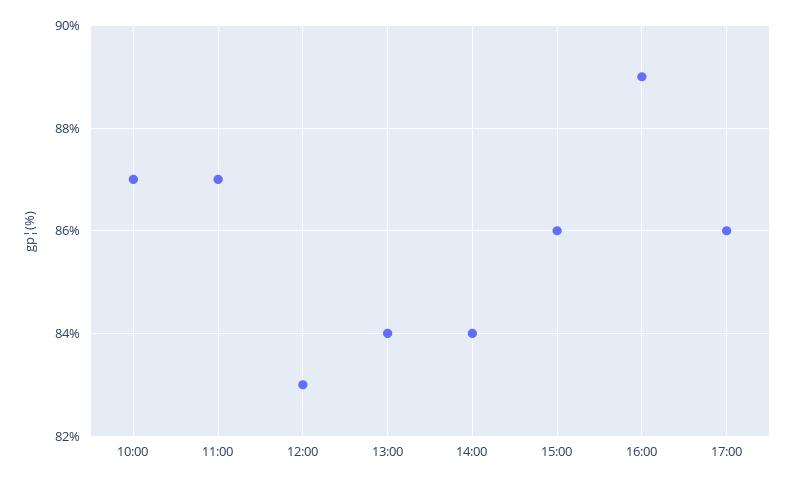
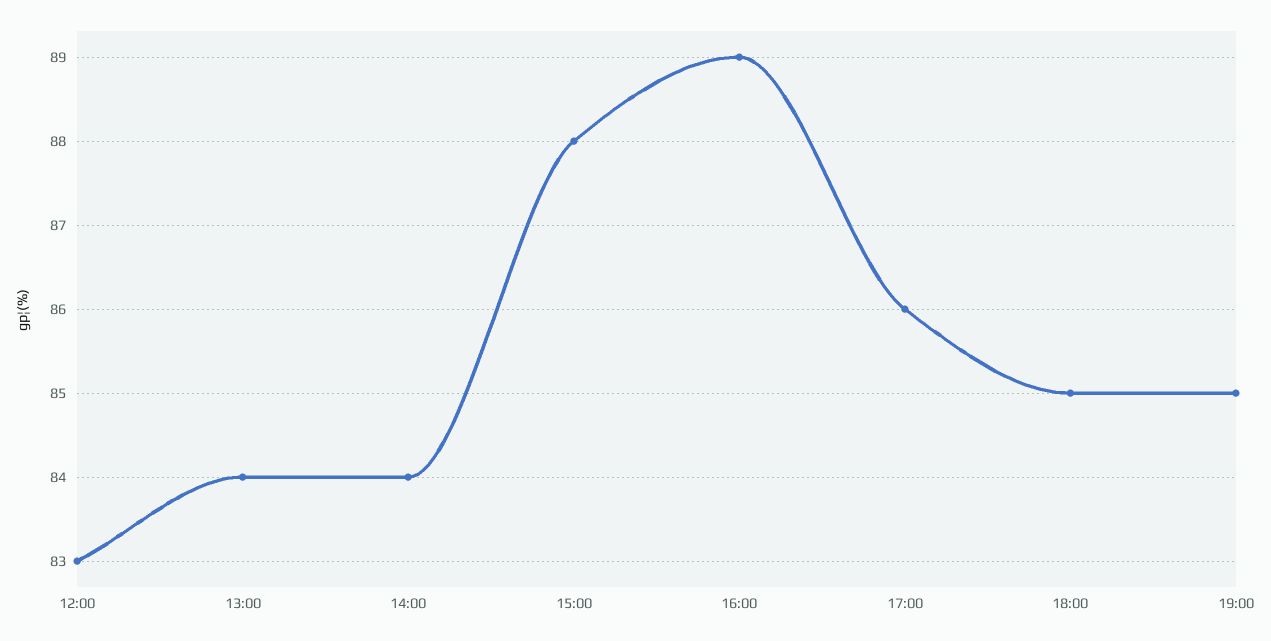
10:00: 87 -> none
11:00: 87 -> none
15:00: 86 -> 88
18:00: none -> 85
19:00: none -> 85

